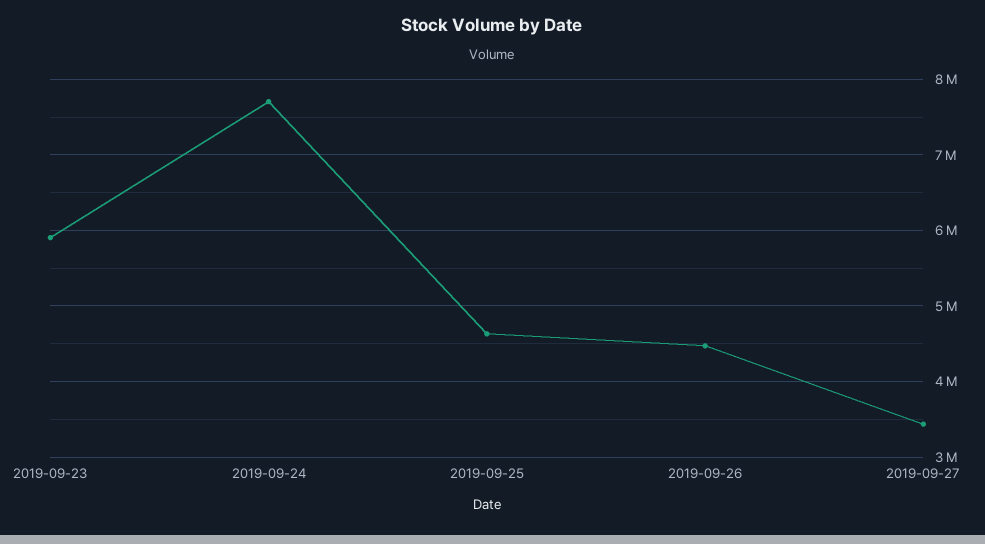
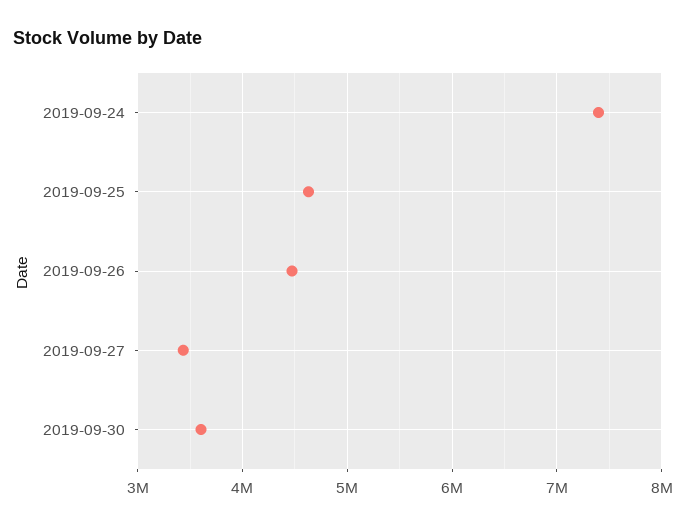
2019-09-23: 5900000 -> none
2019-09-24: 7700000 -> 7400000
2019-09-30: none -> 3600000

